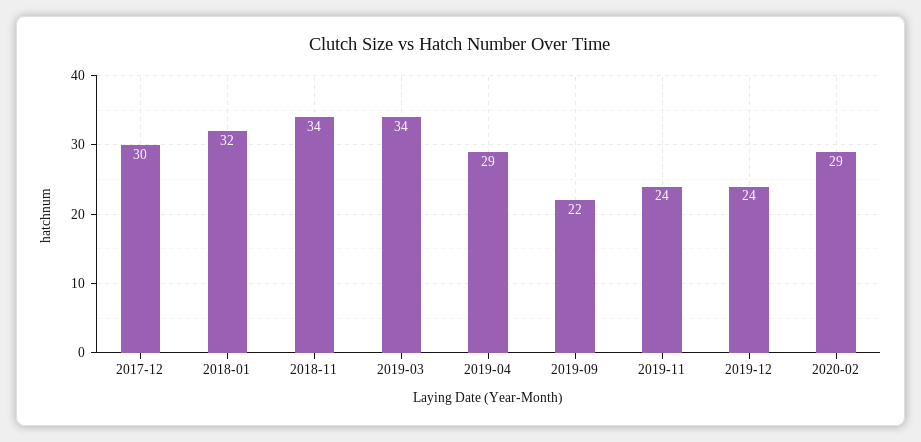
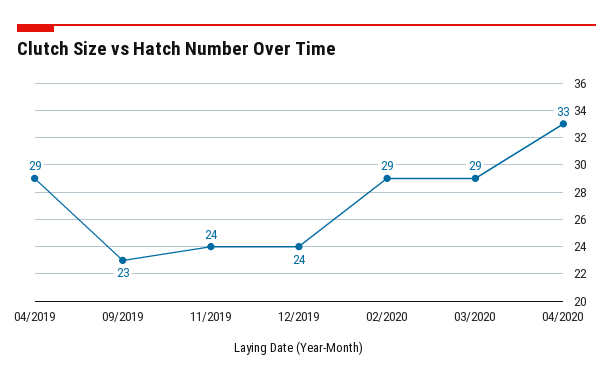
2017-12: 30 -> none
2018-01: 32 -> none
2018-11: 34 -> none
2019-03: 34 -> none
2019-09: 22 -> 23
03/2020: none -> 29
04/2020: none -> 33

